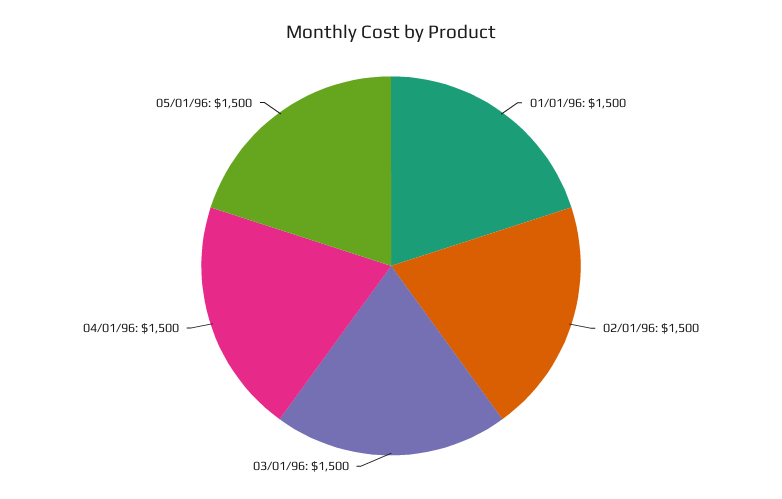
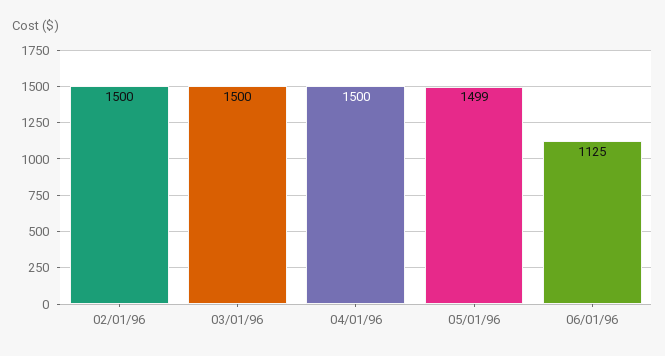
01/01/96: 1500 -> none
05/01/96: 1500 -> 1499
06/01/96: none -> 1125

